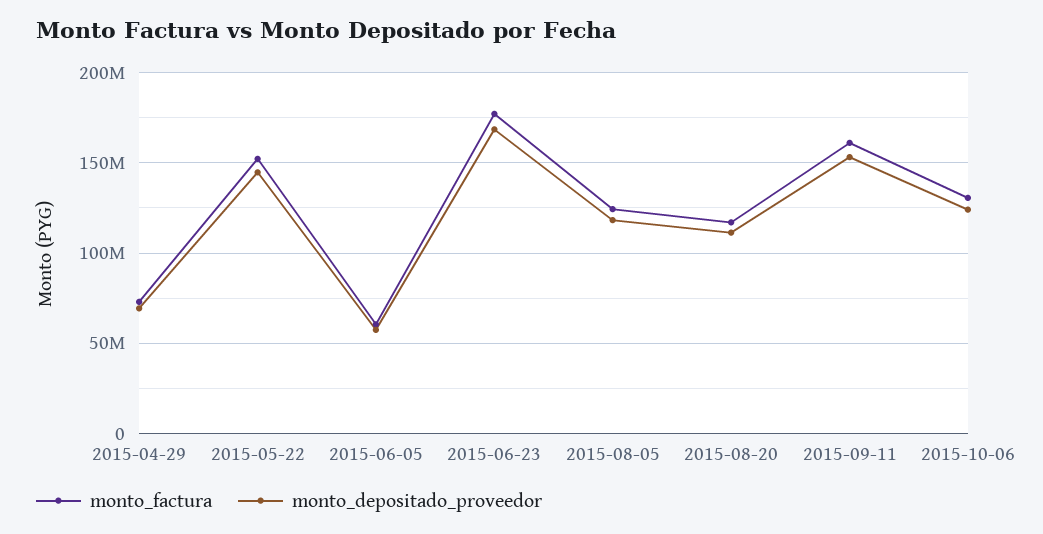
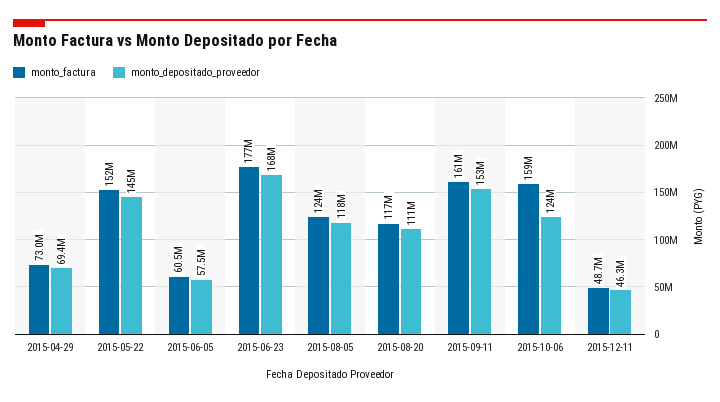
monto_factura, 2015-10-06: 130000000 -> 159000000
monto_factura, 2015-12-11: none -> 48700000
monto_depositado_proveedor, 2015-12-11: none -> 46300000

